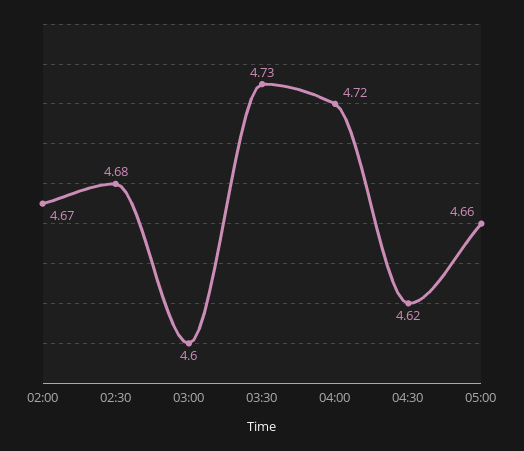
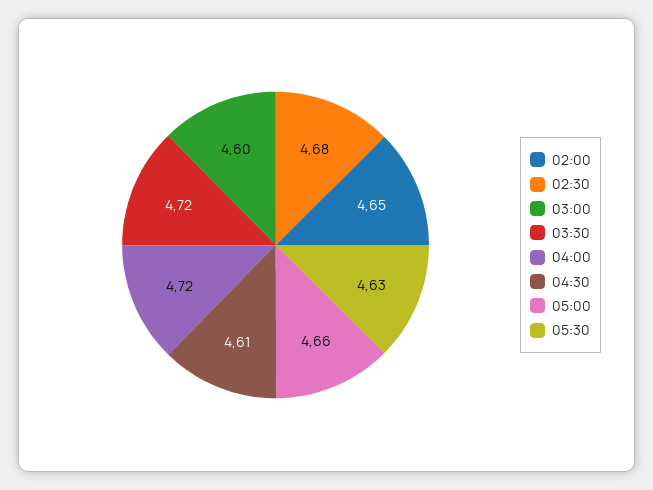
02:00: 4.67 -> 4.65
03:30: 4.73 -> 4.72
04:30: 4.62 -> 4.61
05:30: none -> 4.63

